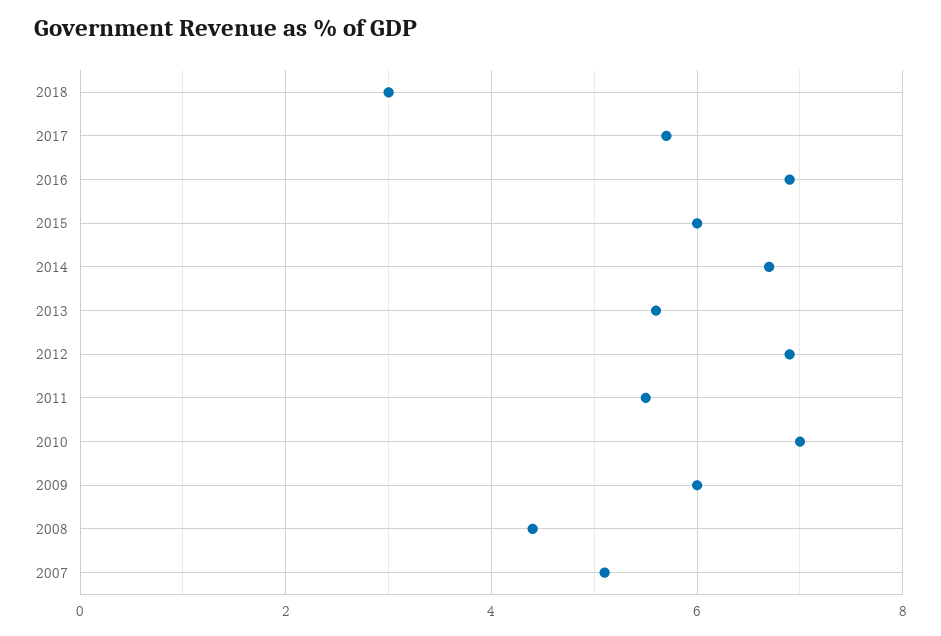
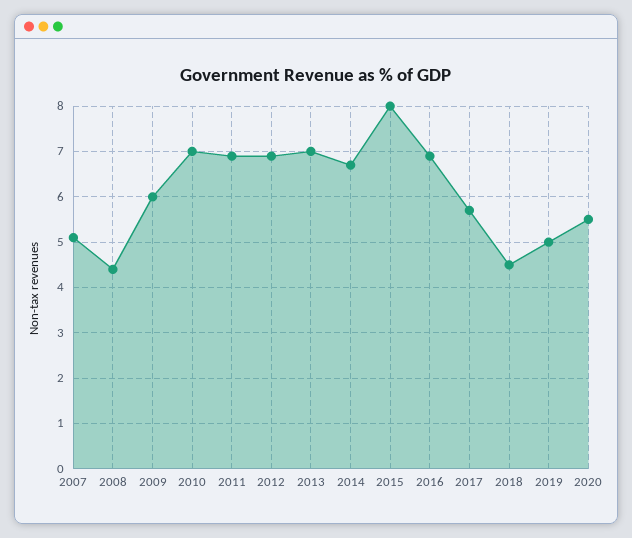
2018: 3 -> 4.5
2015: 6 -> 8
2013: 5.5 -> 7
2011: 5.5 -> 7
2019: none -> 5
2020: none -> 5.5

